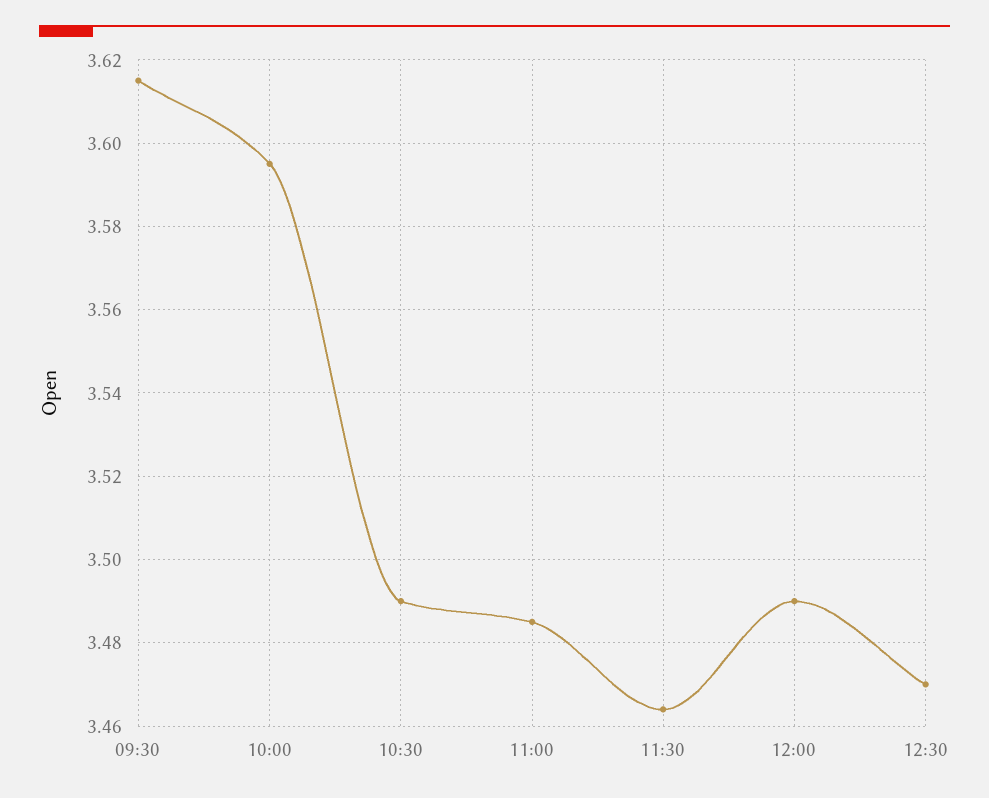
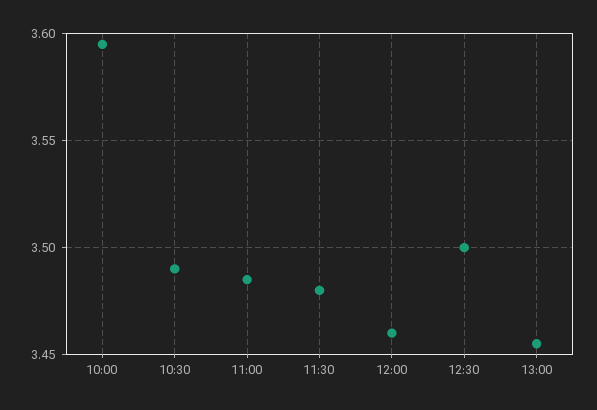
09:30: 3.615 -> none
11:30: 3.465 -> 3.48
12:00: 3.49 -> 3.46
12:30: 3.47 -> 3.5
13:00: none -> 3.455

